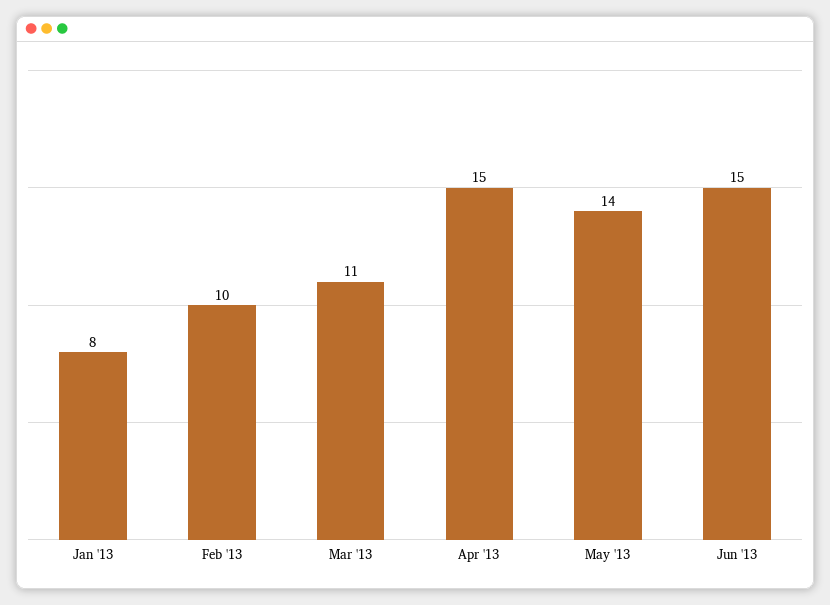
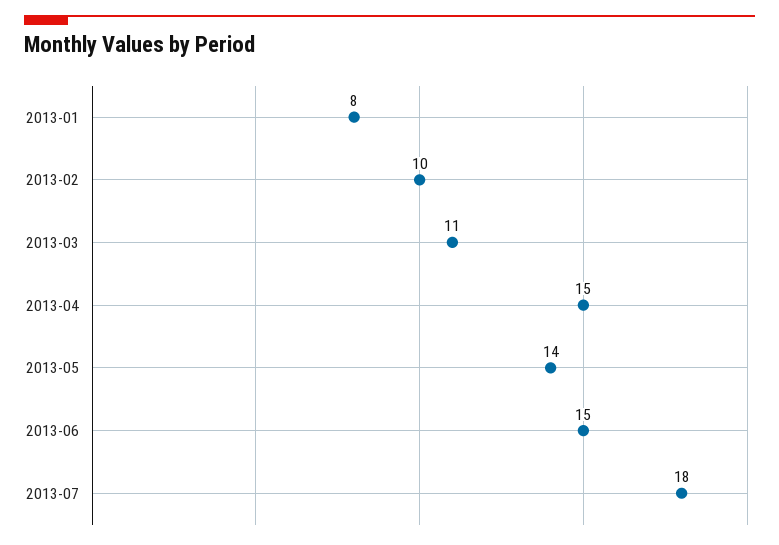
2013-07: none -> 18

